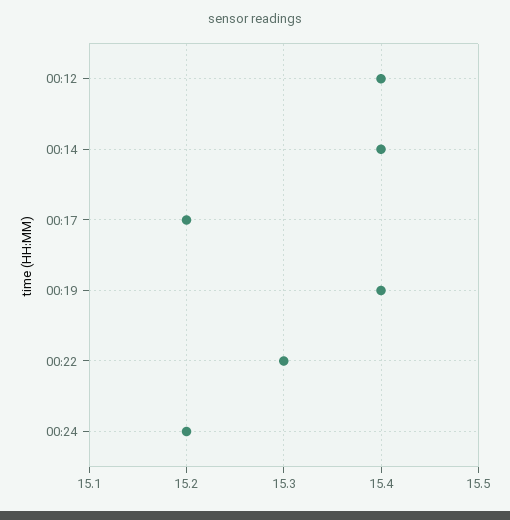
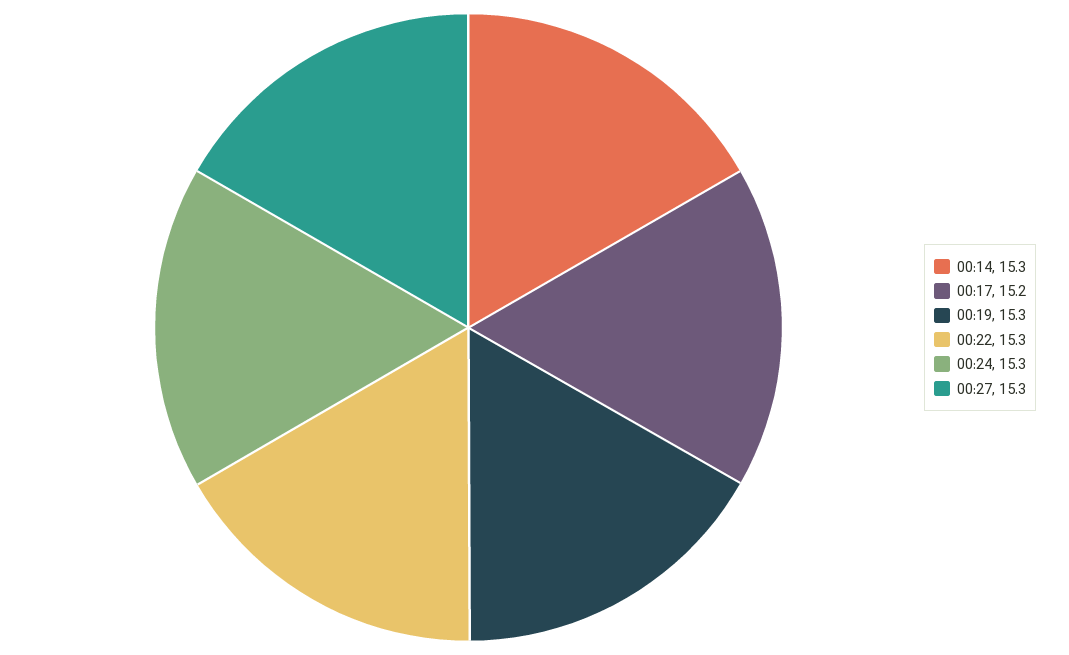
00:12: 15.4 -> none
00:14: 15.4 -> 15.3
00:19: 15.4 -> 15.3
00:24: 15.2 -> 15.3
00:27: none -> 15.3

